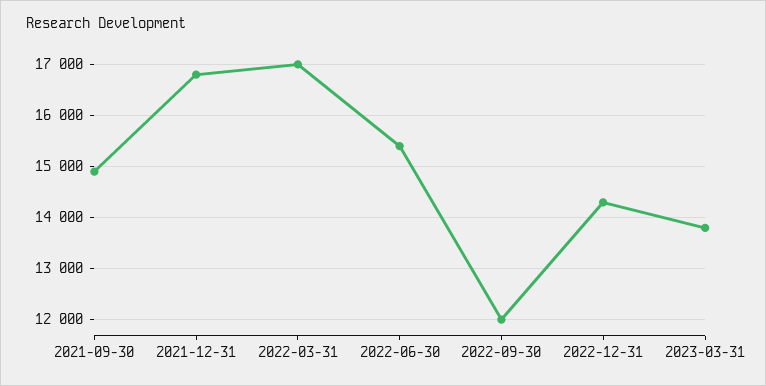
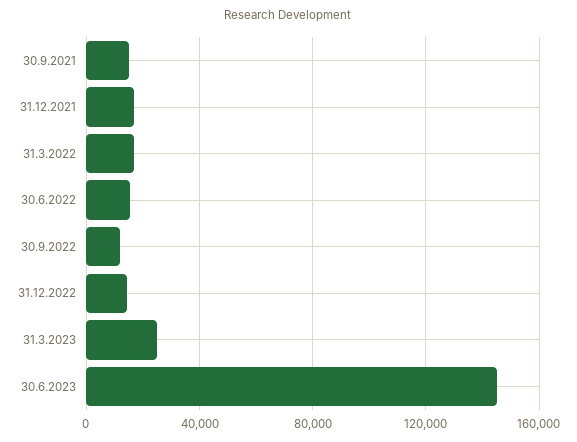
2023-03-31: 13800 -> 25000
30.6.2023: none -> 145000

